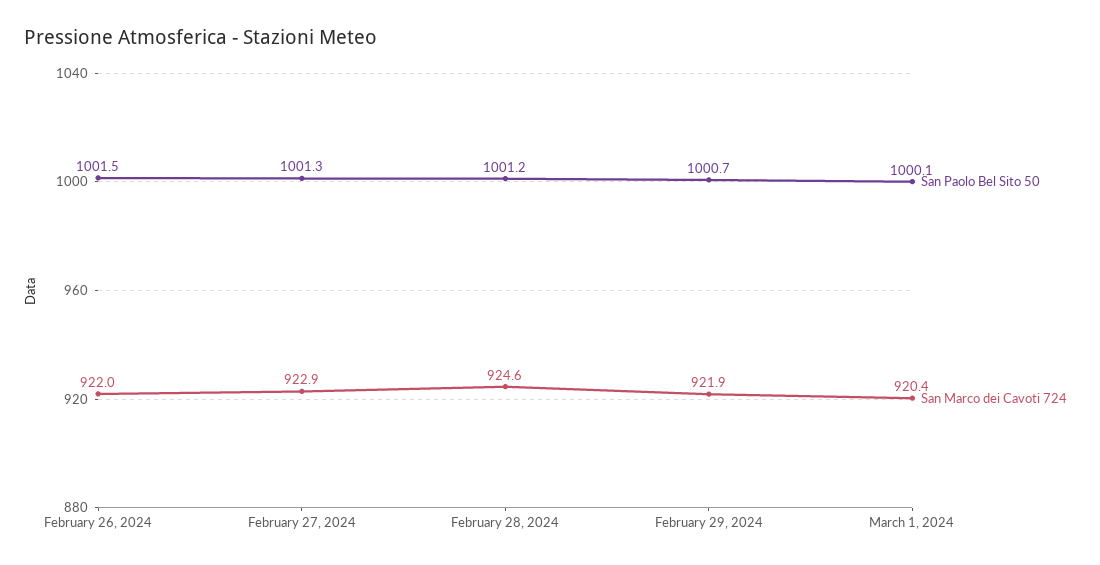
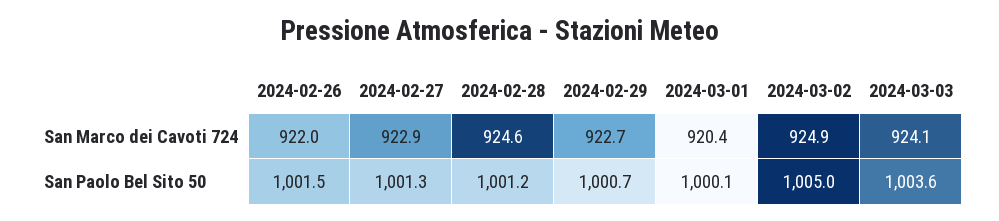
San Marco dei Cavoti 724, February 29, 2024: 921.9 -> 922.7
San Marco dei Cavoti 724, 2024-03-02: none -> 924.9
San Marco dei Cavoti 724, 2024-03-03: none -> 924.1
San Paolo Bel Sito 50, 2024-03-02: none -> 1005
San Paolo Bel Sito 50, 2024-03-03: none -> 1003.6

